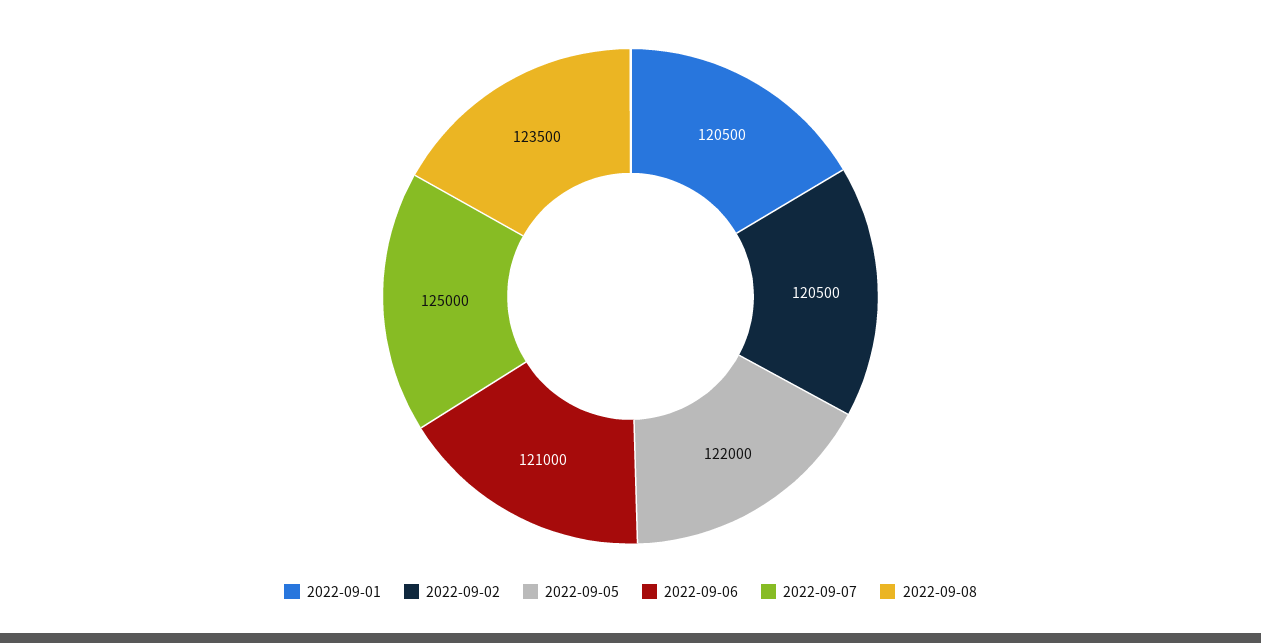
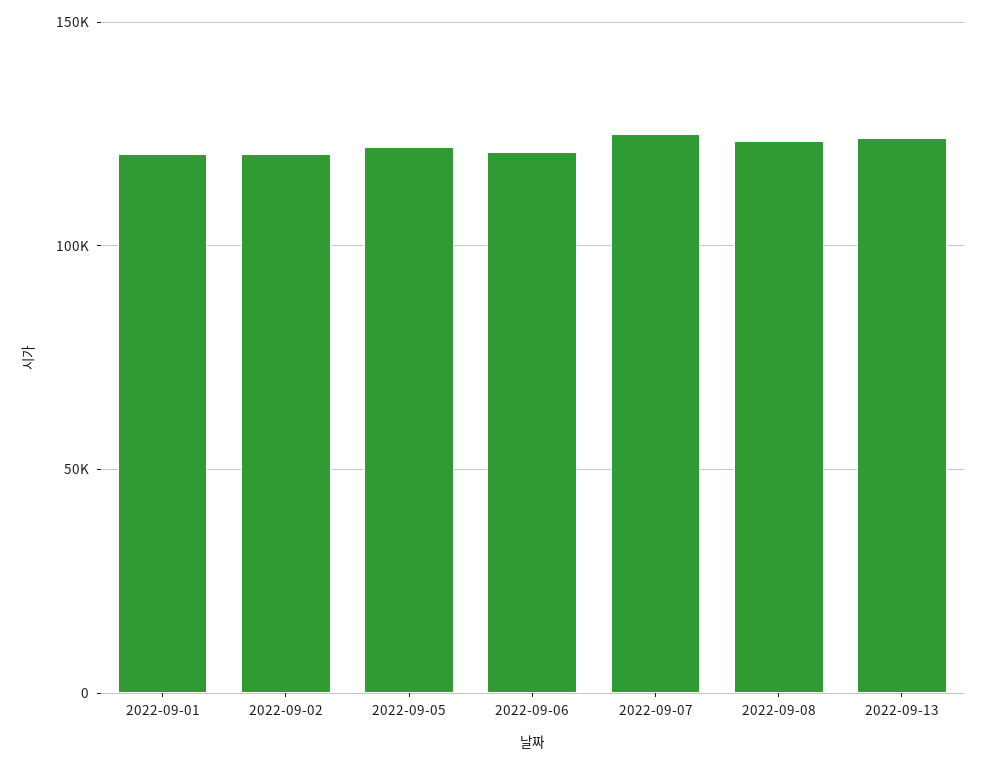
2022-09-13: none -> 125000

